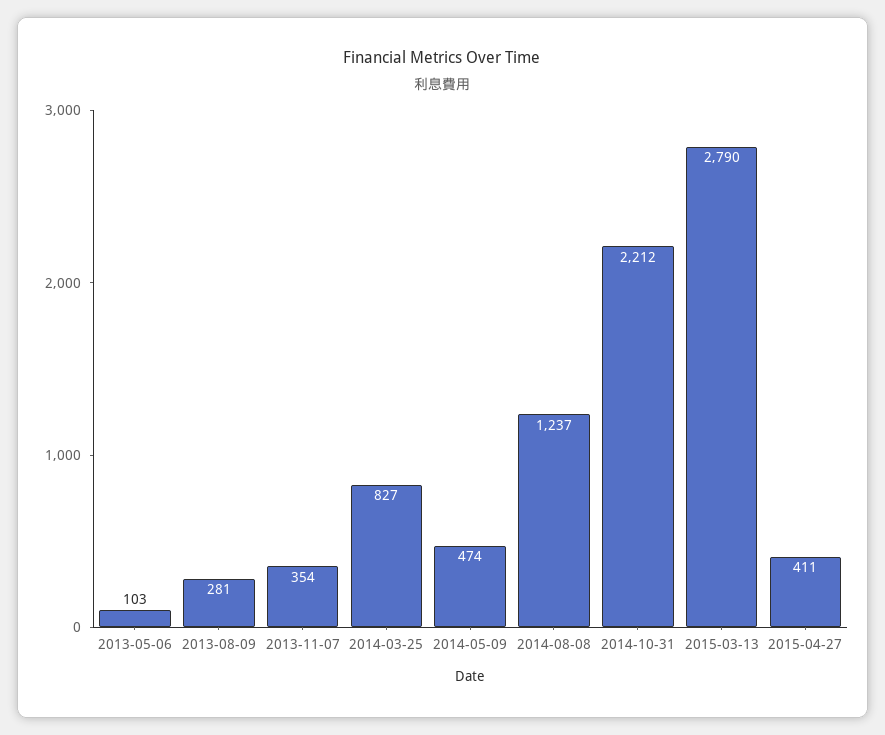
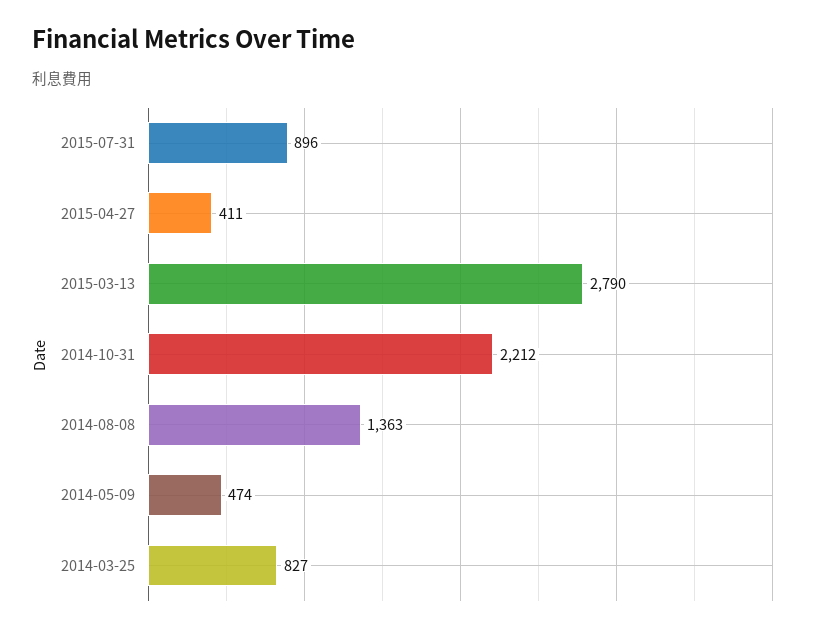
2013-05-06: 103 -> none
2013-08-09: 281 -> none
2013-11-07: 354 -> none
2014-08-08: 1237 -> 1363
2015-07-31: none -> 896

